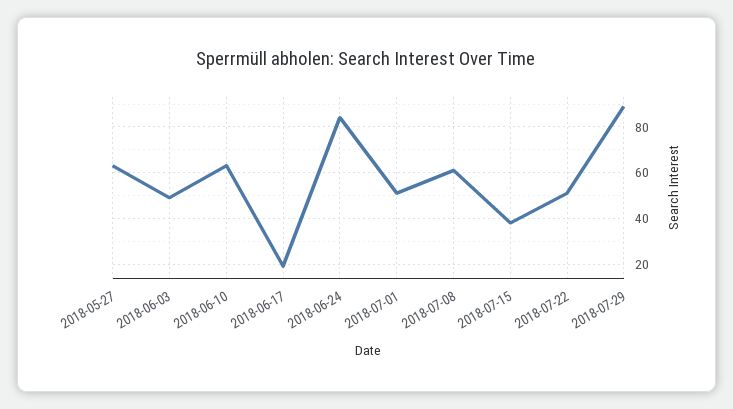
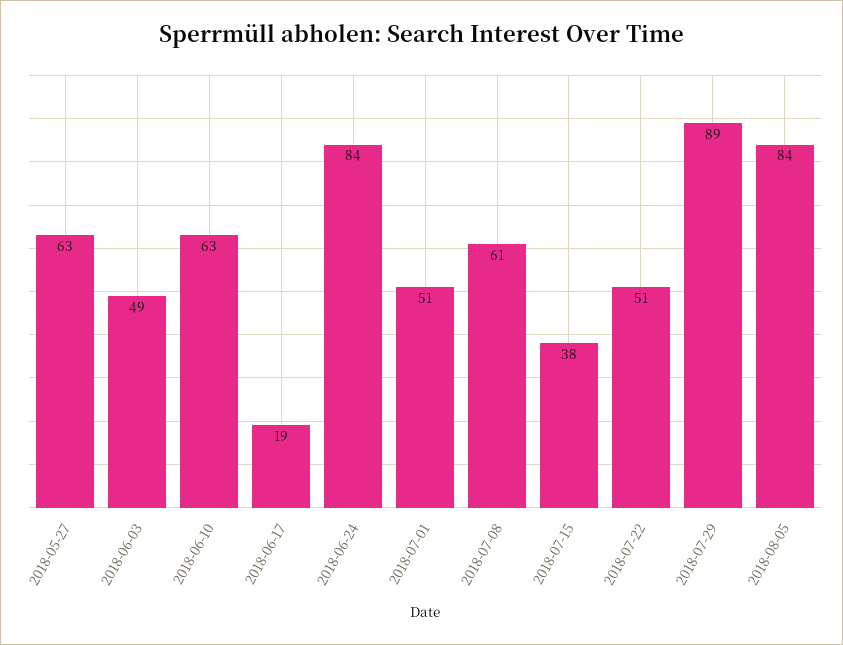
2018-08-05: none -> 84

